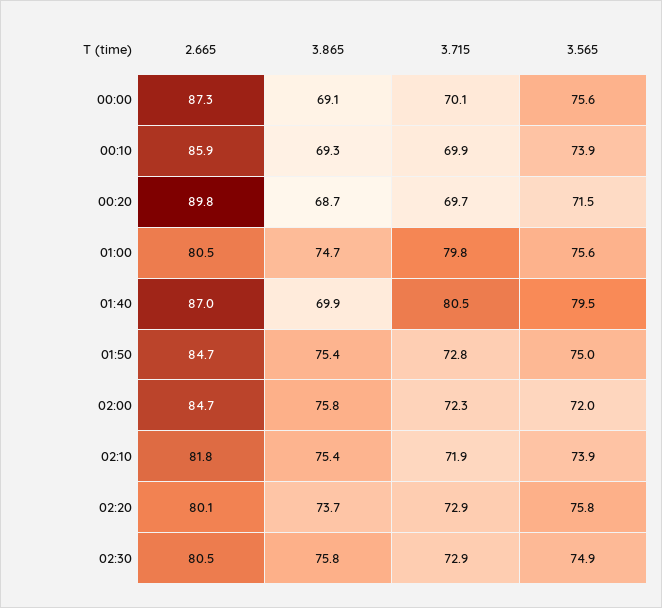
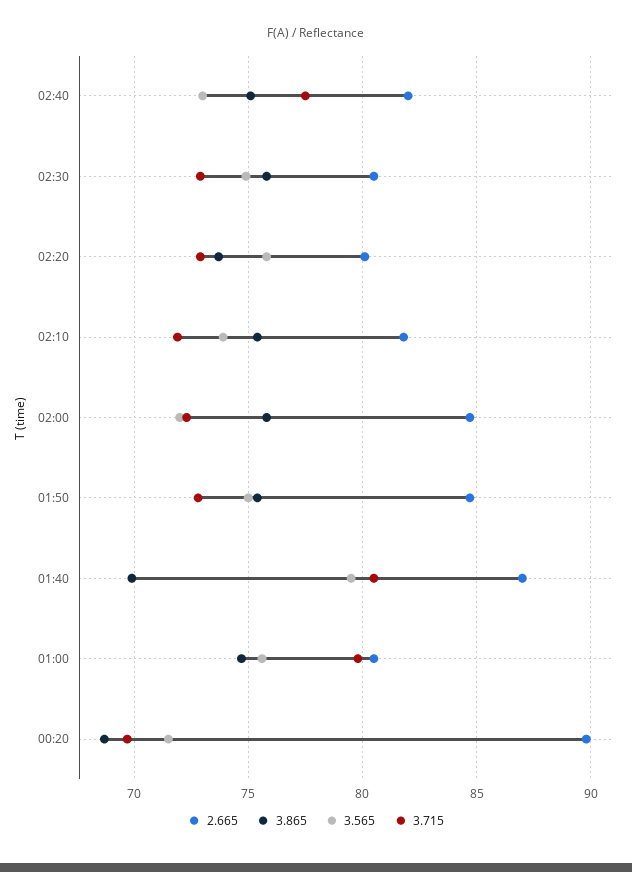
2.665, 00:00: 87.3 -> none
3.865, 00:00: 69.1 -> none
3.715, 00:00: 70.1 -> none
3.565, 00:00: 75.6 -> none
2.665, 00:10: 85.9 -> none
3.865, 00:10: 69.3 -> none
3.715, 00:10: 69.9 -> none
3.565, 00:10: 73.9 -> none
2.665, 02:40: none -> 82
3.865, 02:40: none -> 75
3.565, 02:40: none -> 73
3.715, 02:40: none -> 77.5

